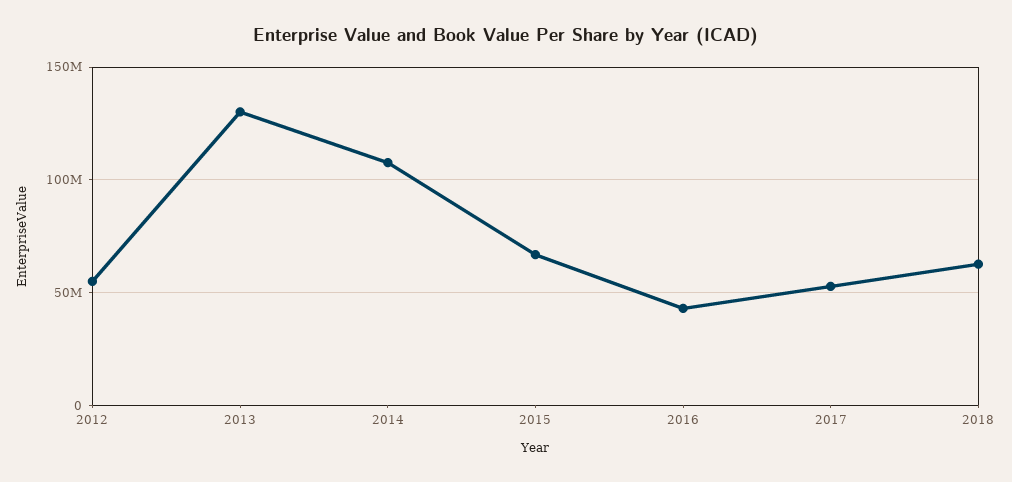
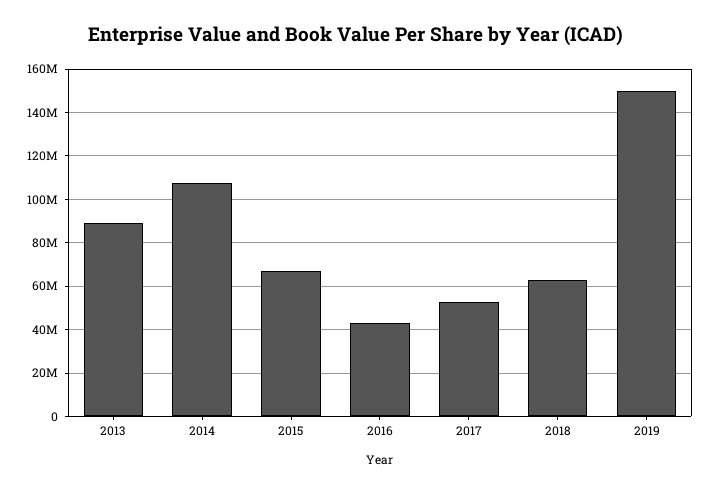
2012: 55000000 -> none
2013: 130000000 -> 90000000
2019: none -> 150000000

